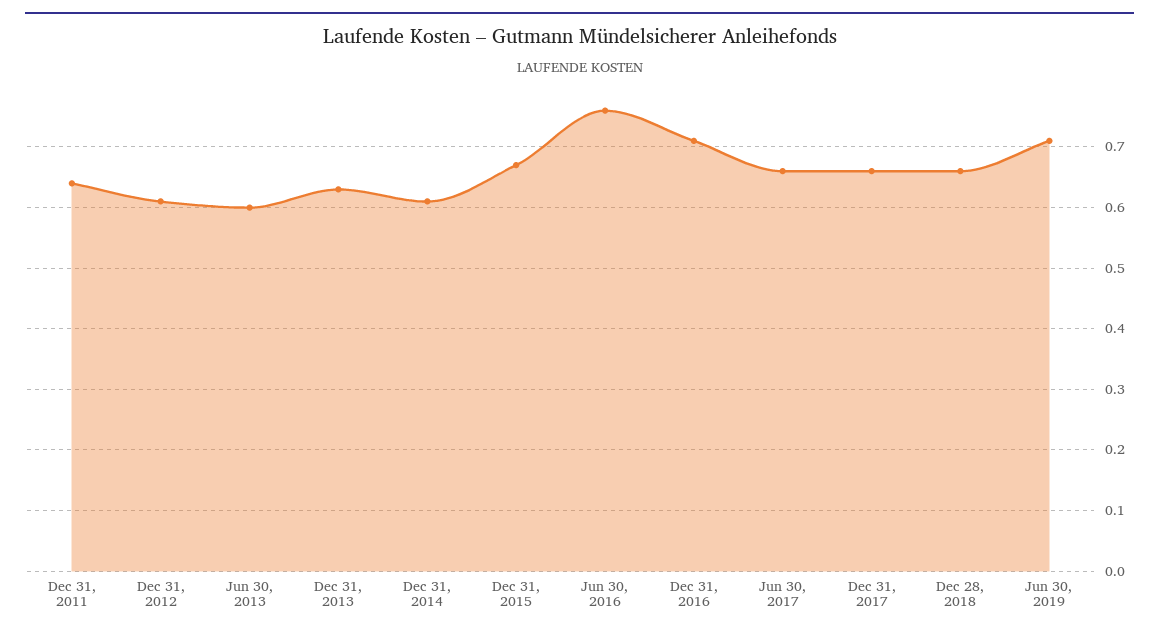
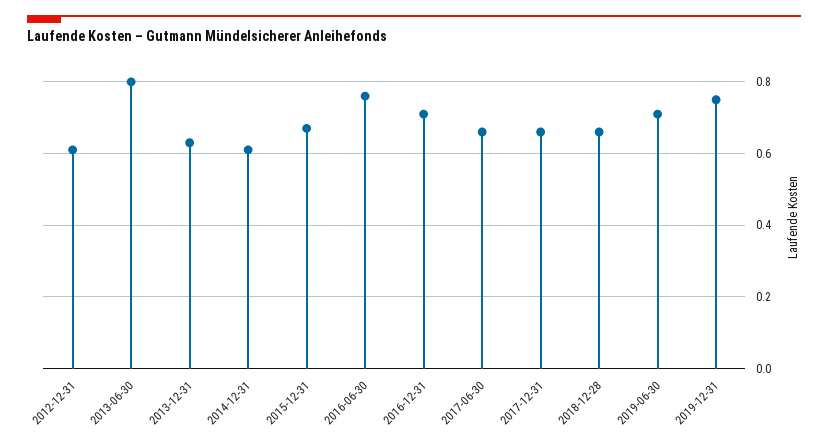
Dec 31, 2011: 0.64 -> none
Jun 30, 2013: 0.6 -> 0.8
2019-12-31: none -> 0.75

